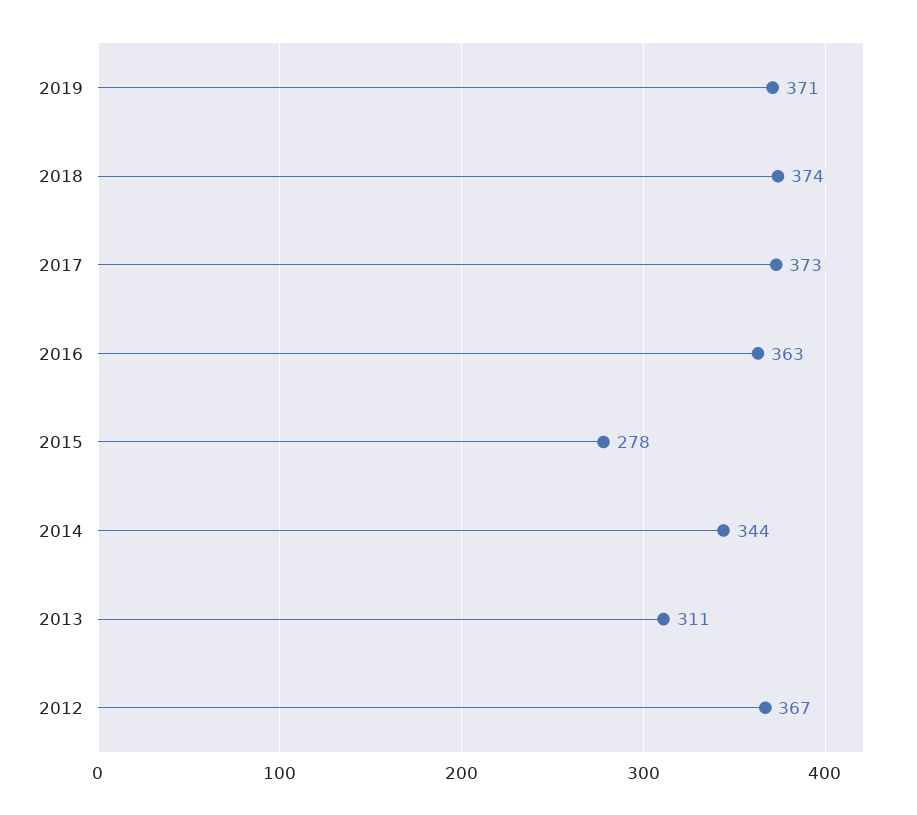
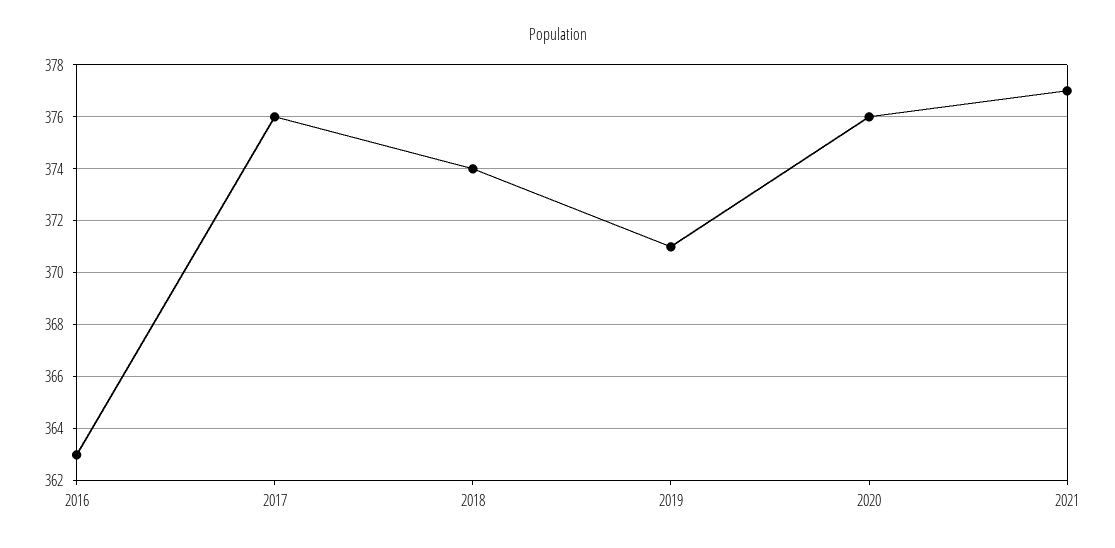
2017: 373 -> 376
2015: 278 -> none
2014: 344 -> none
2013: 311 -> none
2012: 367 -> none
2020: none -> 376
2021: none -> 377

